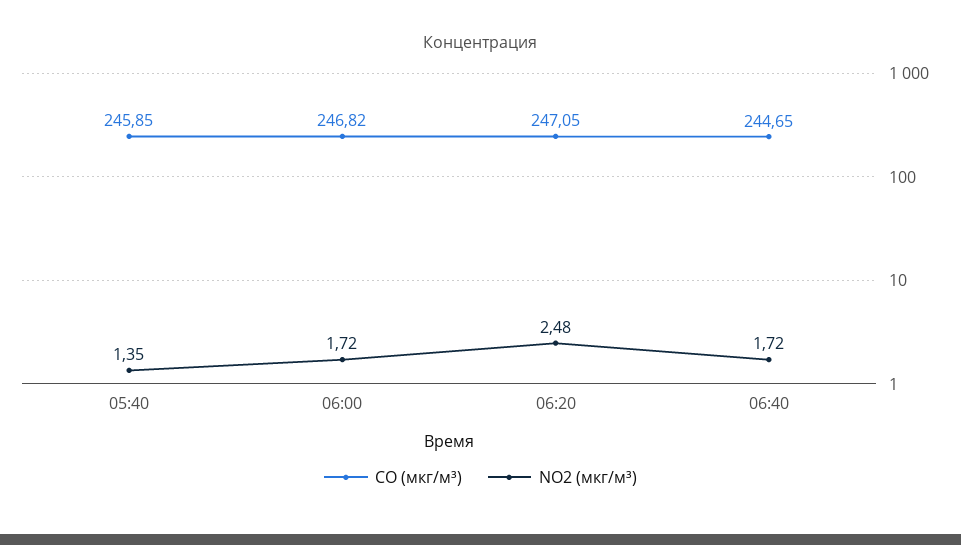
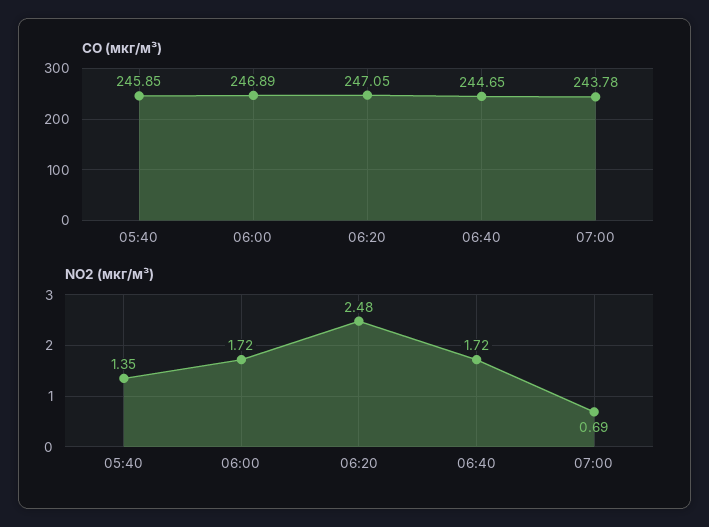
CO (мкг/м³), 06:00: 246.82 -> 246.89
CO (мкг/м³), 07:00: none -> 243.78
NO2 (мкг/м³), 07:00: none -> 0.69

